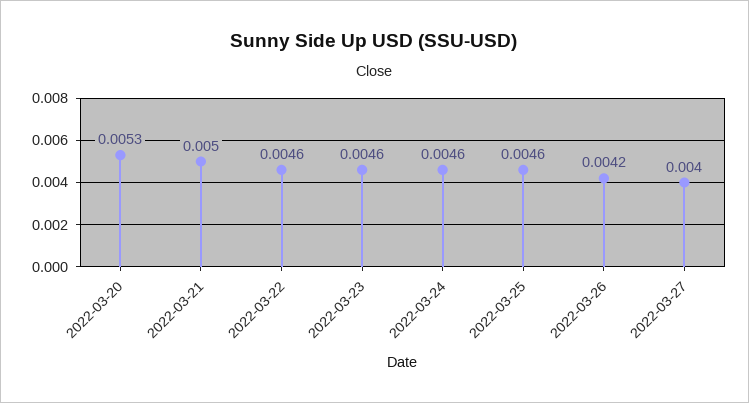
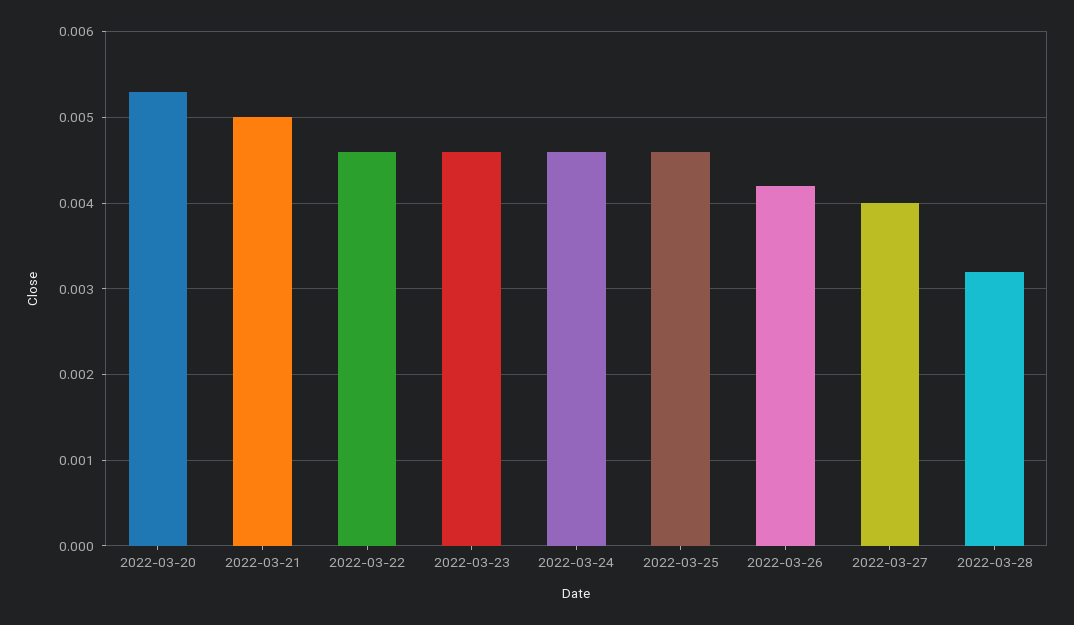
2022-03-28: none -> 0.0032

